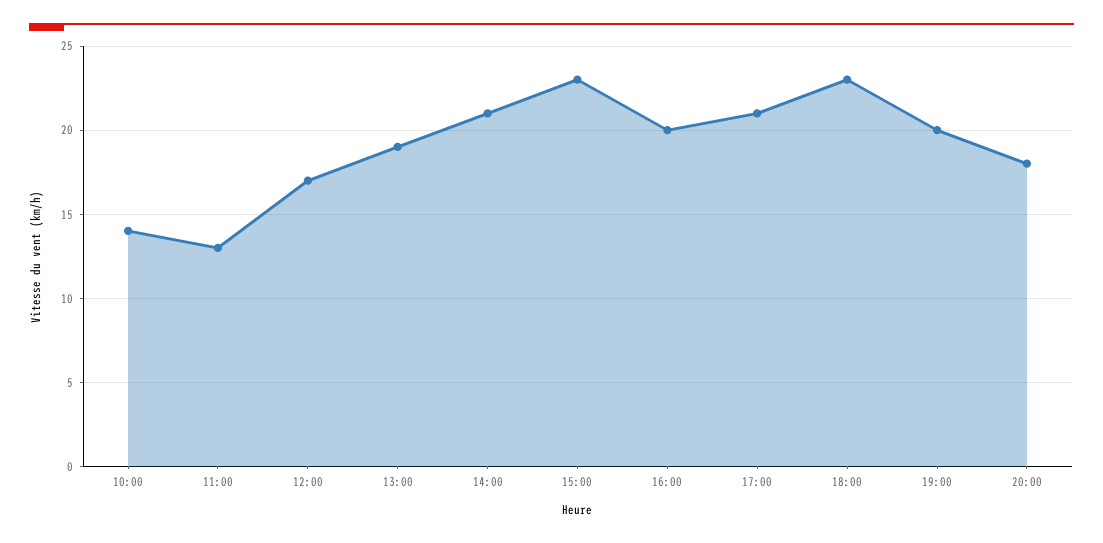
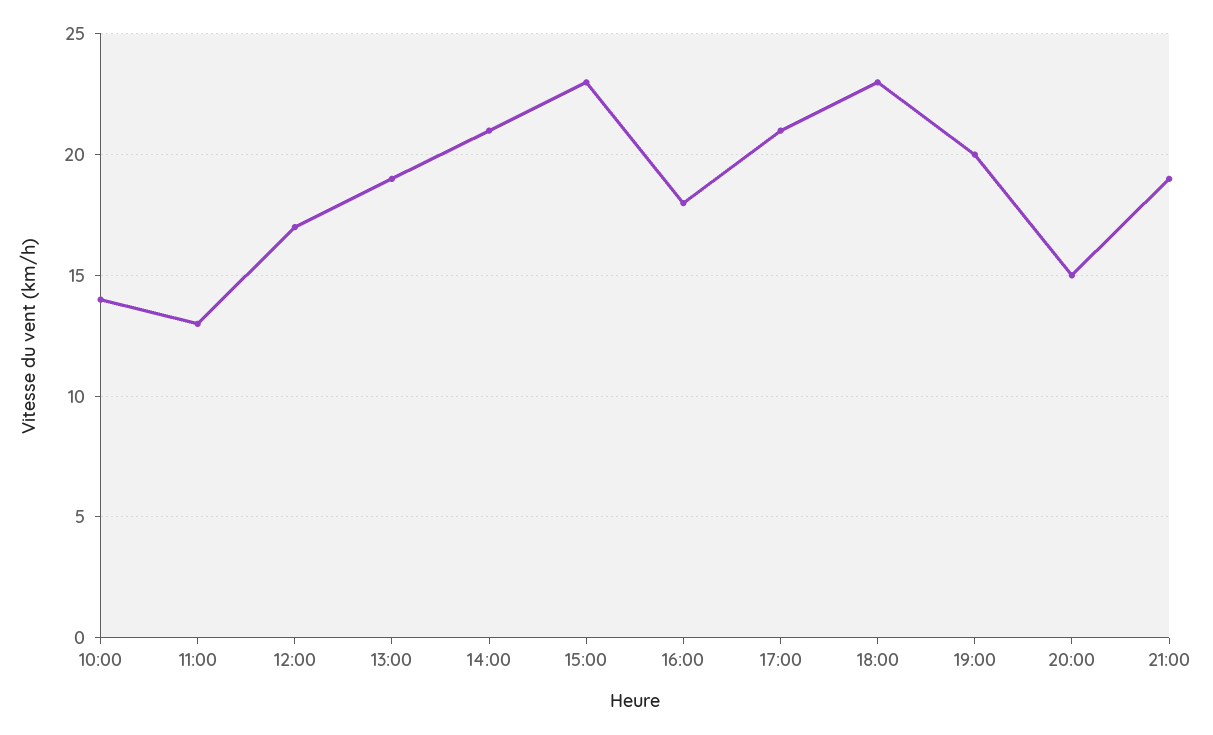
16:00: 20 -> 18
20:00: 18 -> 15
21:00: none -> 19

